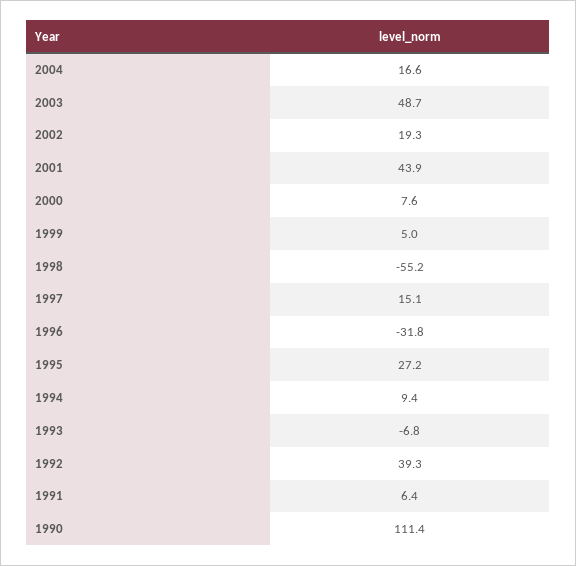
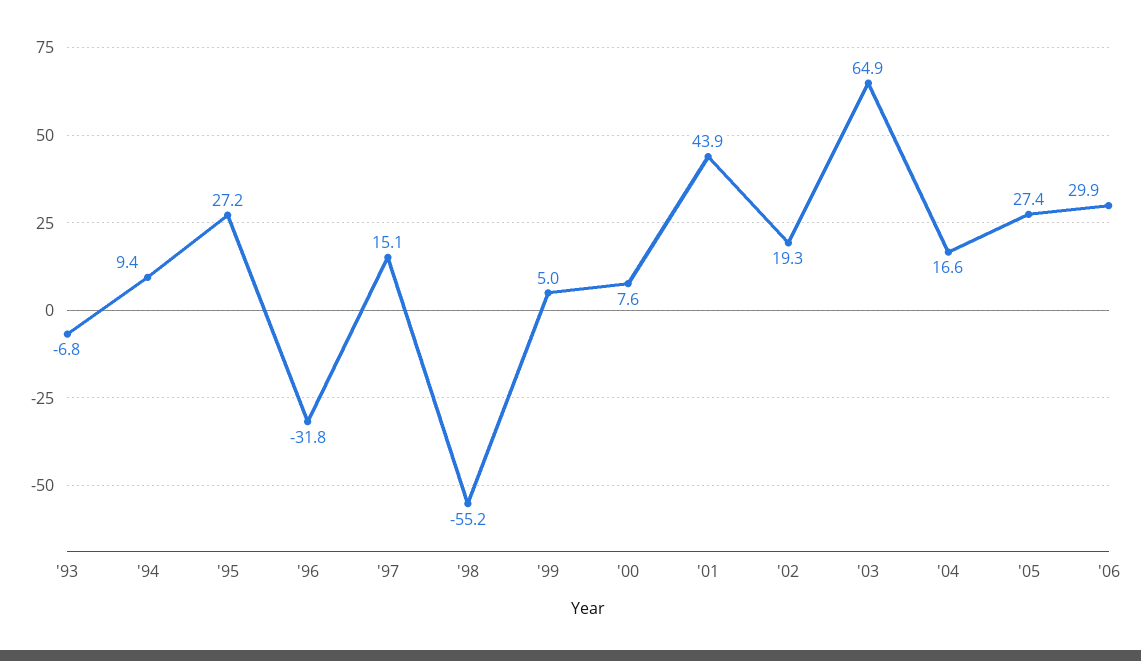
2003: 48.7 -> 64.9
1992: 39.3 -> none
1991: 6.4 -> none
1990: 111.4 -> none
'05: none -> 27.4
'06: none -> 29.9

